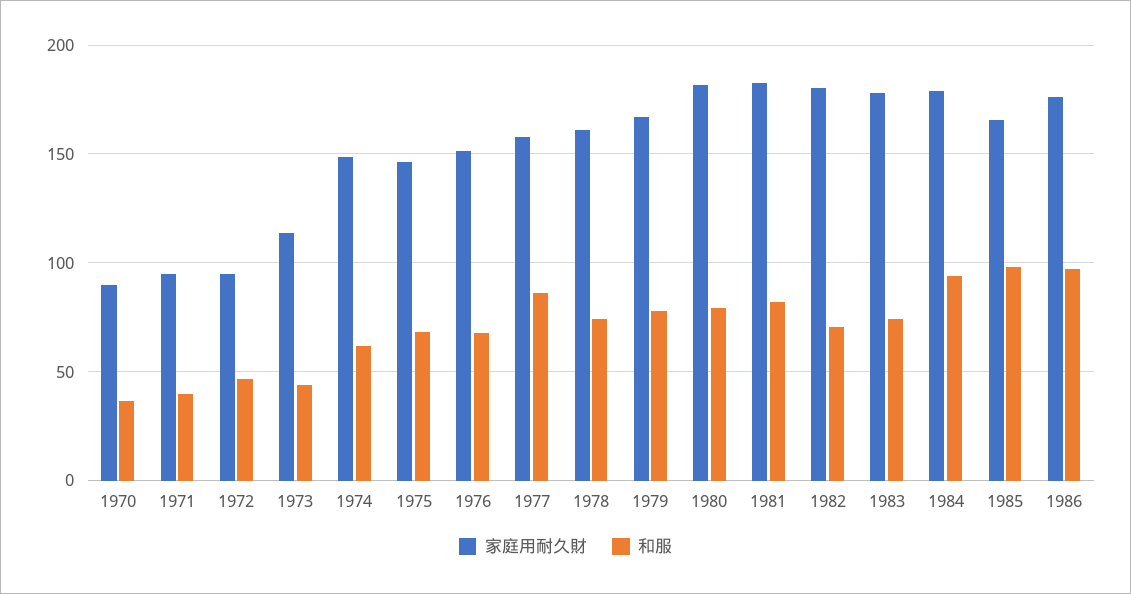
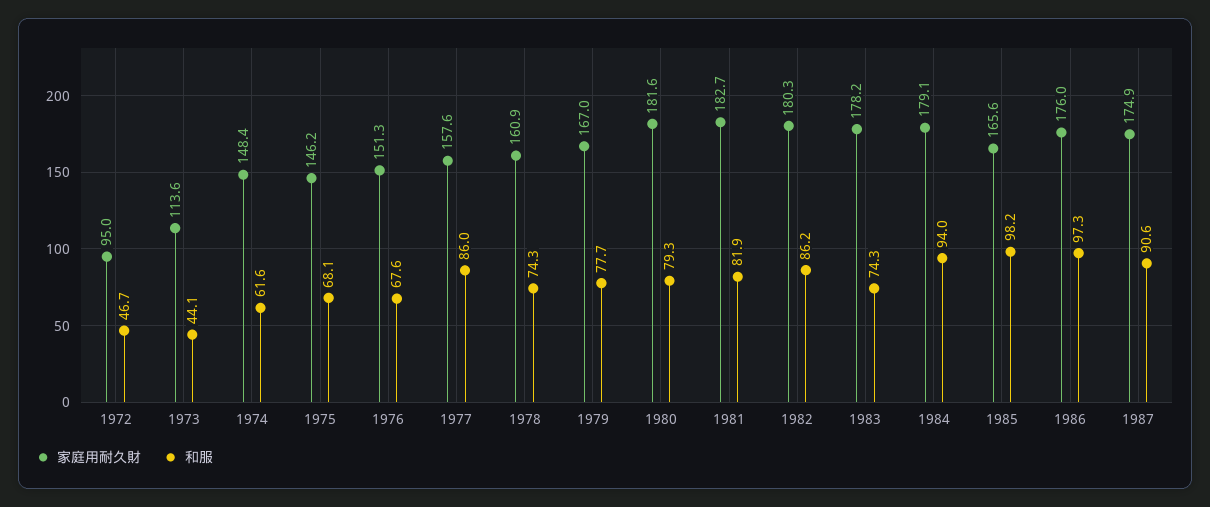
家庭用耐久財, 1970: 90 -> none
和服, 1970: 35 -> none
家庭用耐久財, 1971: 95 -> none
和服, 1971: 40 -> none
和服, 1982: 70 -> 86.2
家庭用耐久財, 1987: none -> 174.9
和服, 1987: none -> 90.6

